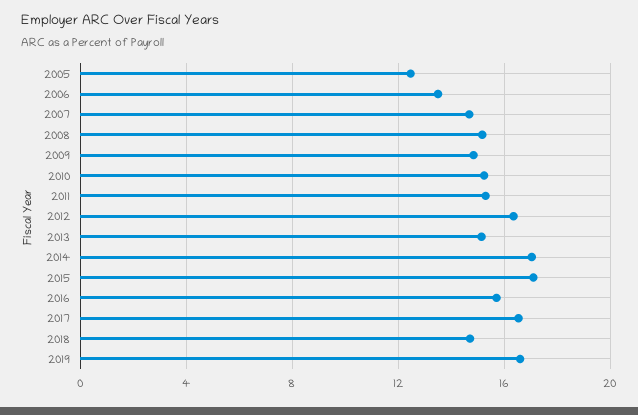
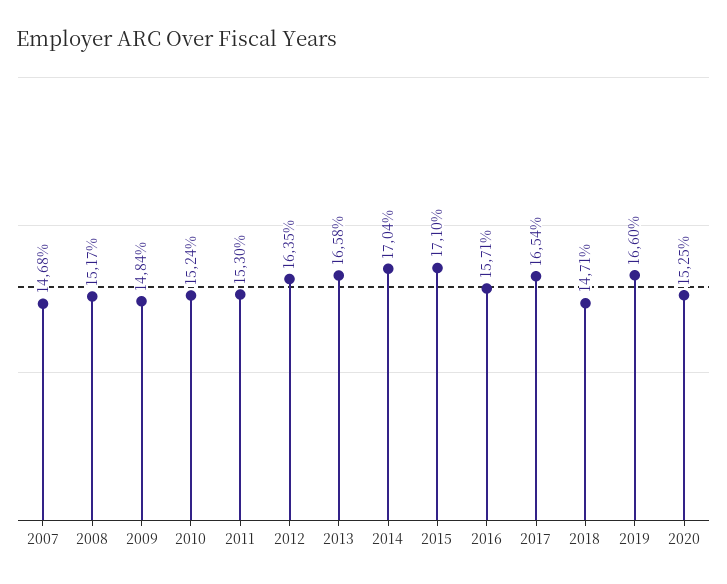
2005: 12.5 -> none
2006: 13.5 -> none
2013: 15 -> 16.58
2020: none -> 15.25

